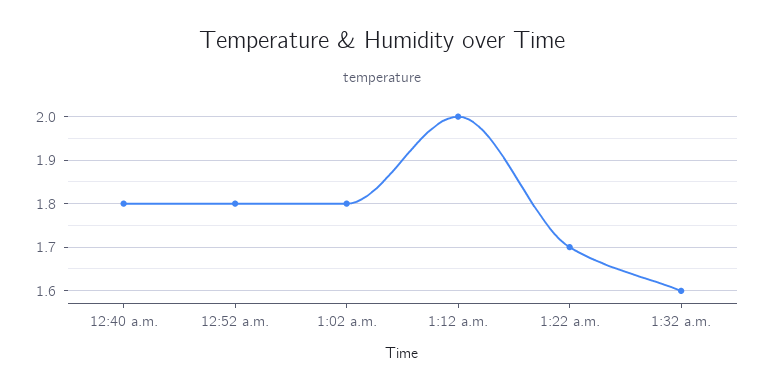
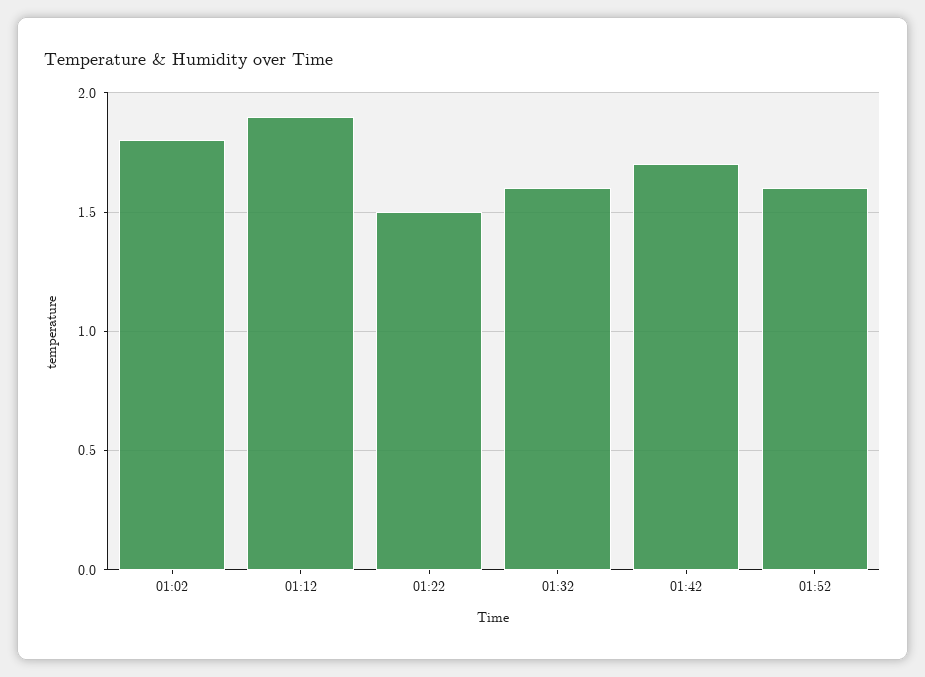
12:40 a.m.: 1.8 -> none
12:52 a.m.: 1.8 -> none
1:12 a.m.: 2 -> 1.9
1:22 a.m.: 1.7 -> 1.5
01:42: none -> 1.7
01:52: none -> 1.6

